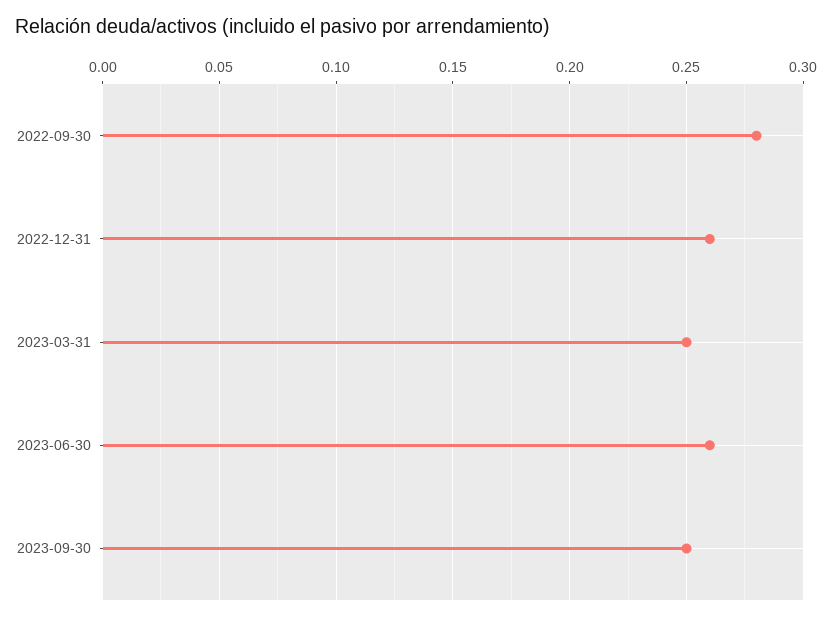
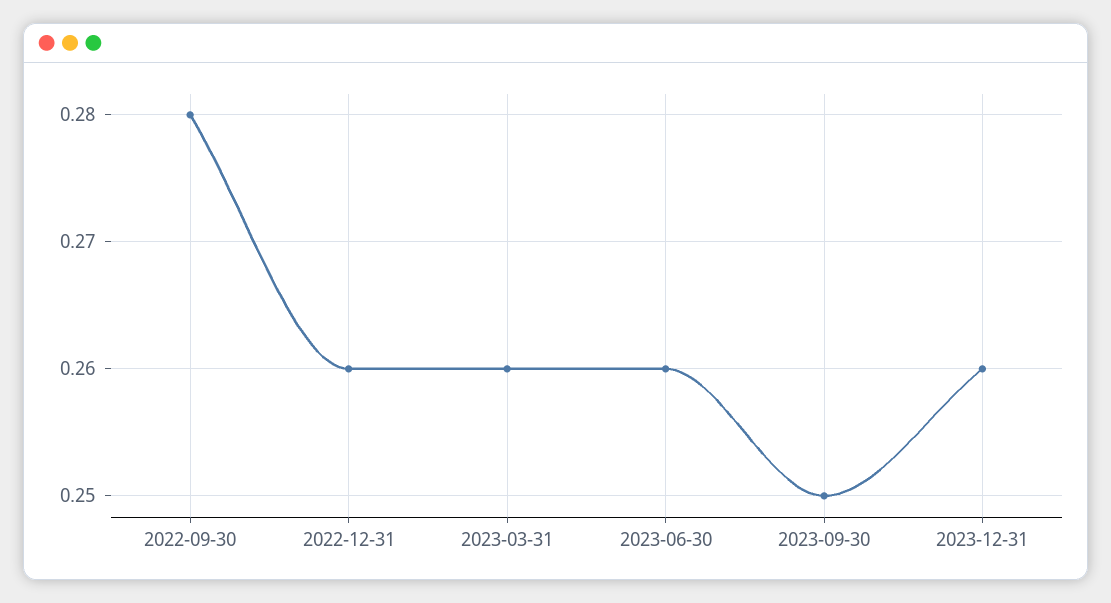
2023-03-31: 0.25 -> 0.26
2023-12-31: none -> 0.26

